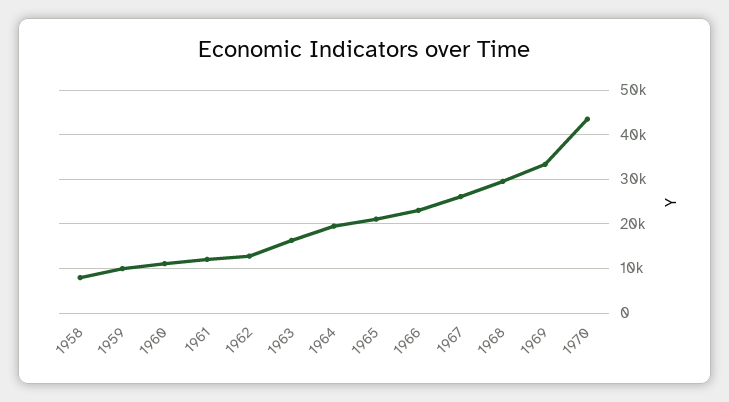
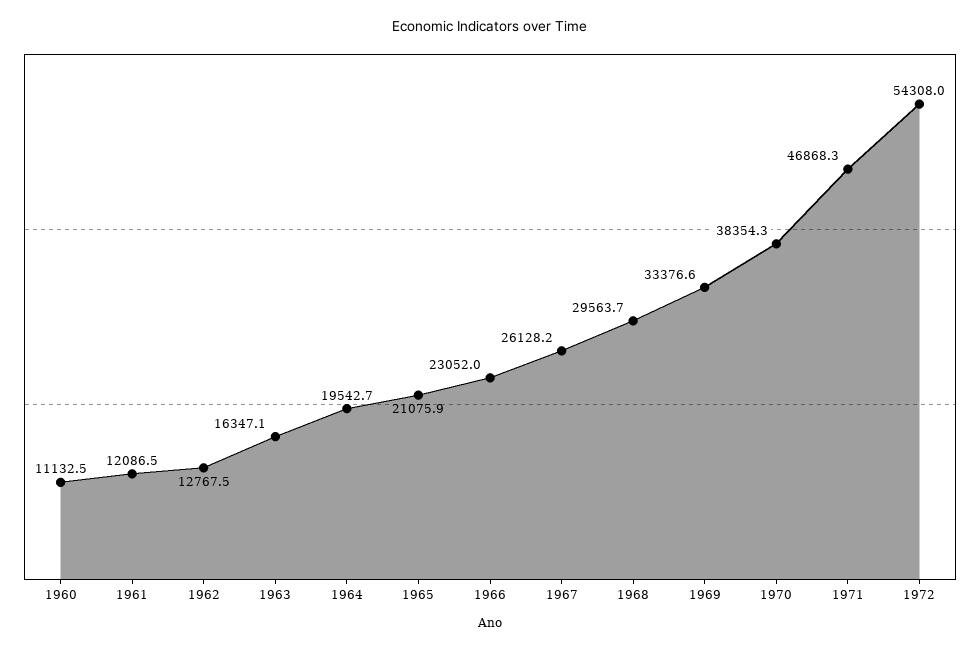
1958: 8000 -> none
1959: 10000 -> none
1970: 44000 -> 38354.3
1971: none -> 46868.3
1972: none -> 54308

